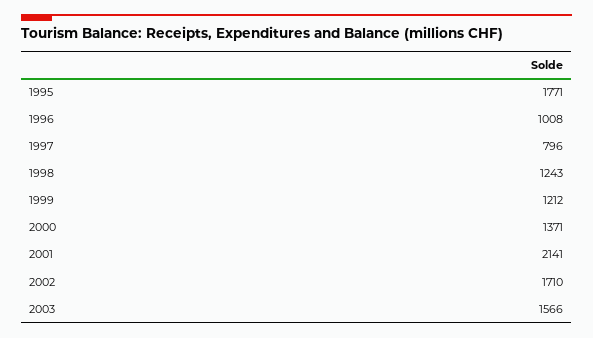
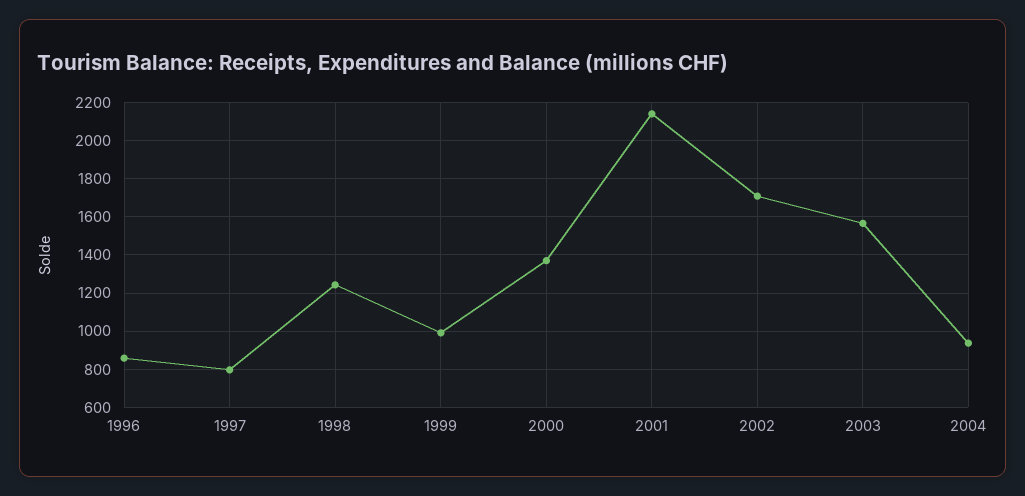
1995: 1771 -> none
1996: 1008 -> 850
1999: 1212 -> 1000
2004: none -> 950

